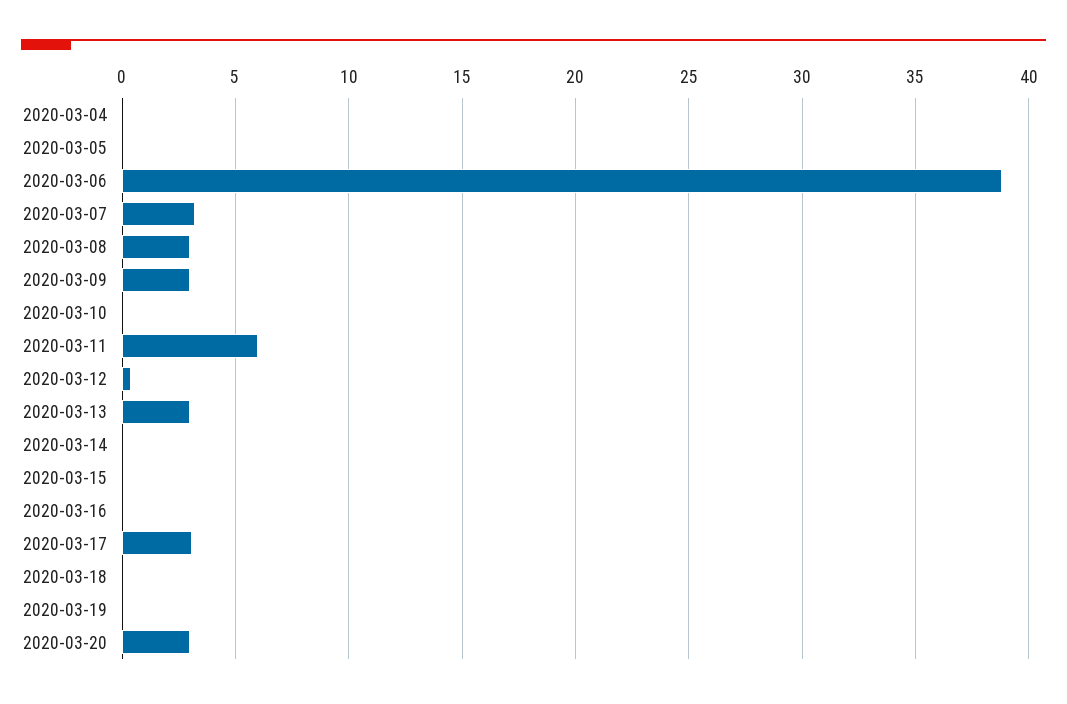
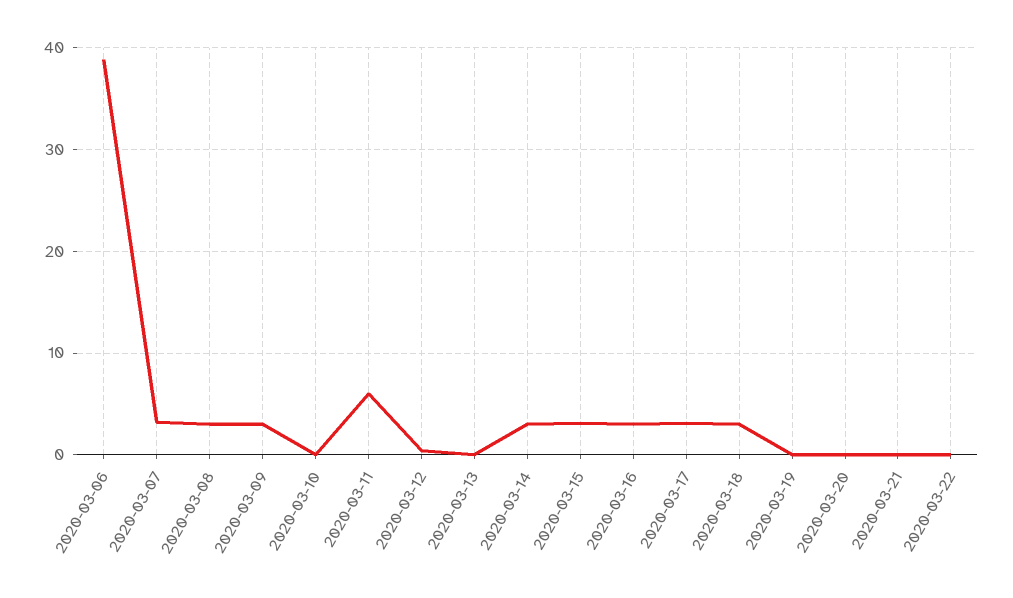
2020-03-04: 0 -> none
2020-03-05: 0 -> none
2020-03-13: 3 -> 0
2020-03-14: 0 -> 3
2020-03-15: 0 -> 3
2020-03-16: 0 -> 3
2020-03-18: 0 -> 3
2020-03-20: 3 -> 0
2020-03-21: none -> 0
2020-03-22: none -> 0

